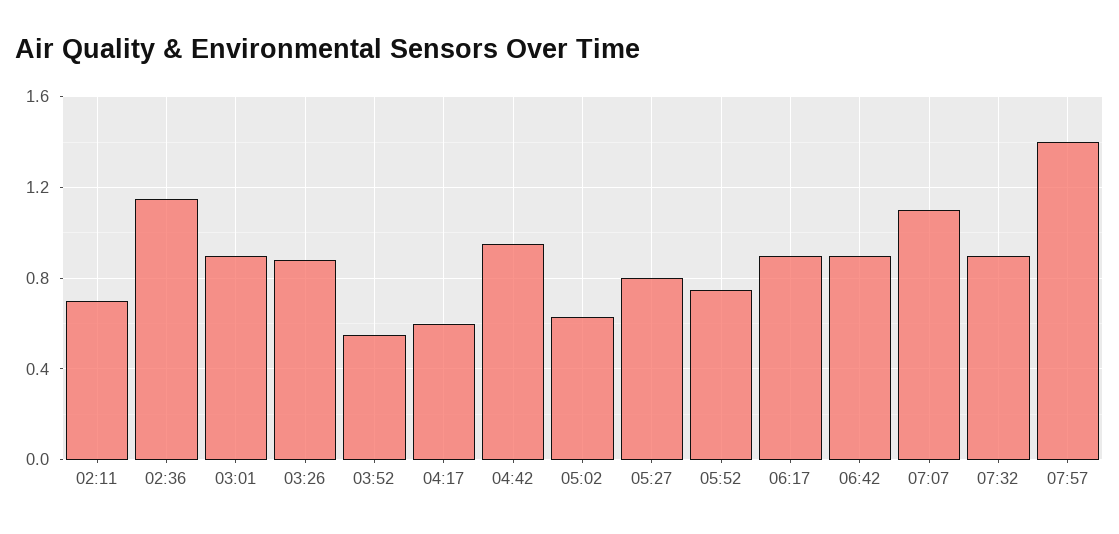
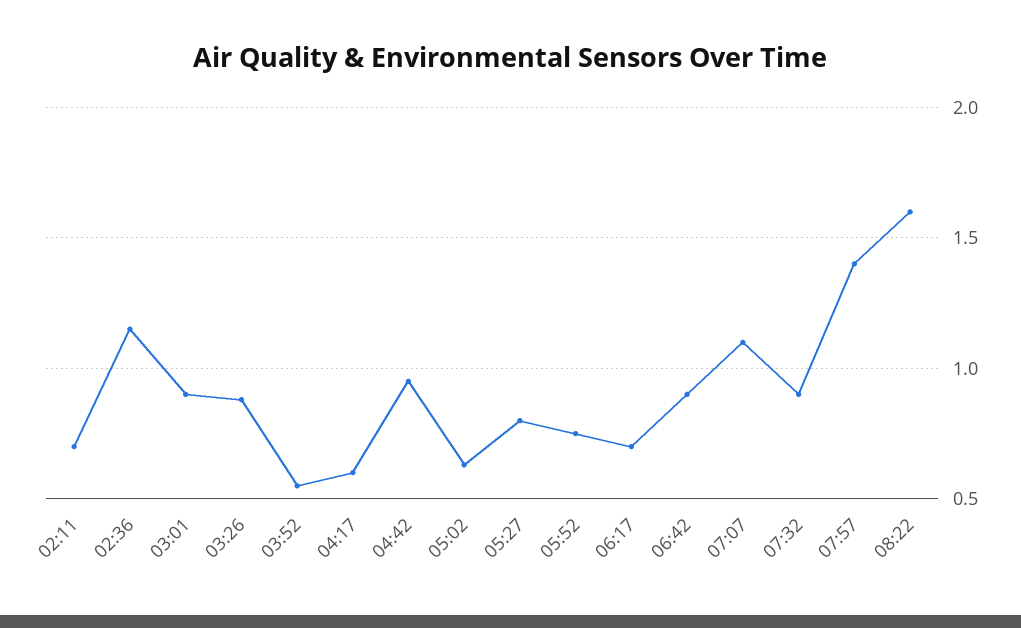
06:17: 0.9 -> 0.7
08:22: none -> 1.6

